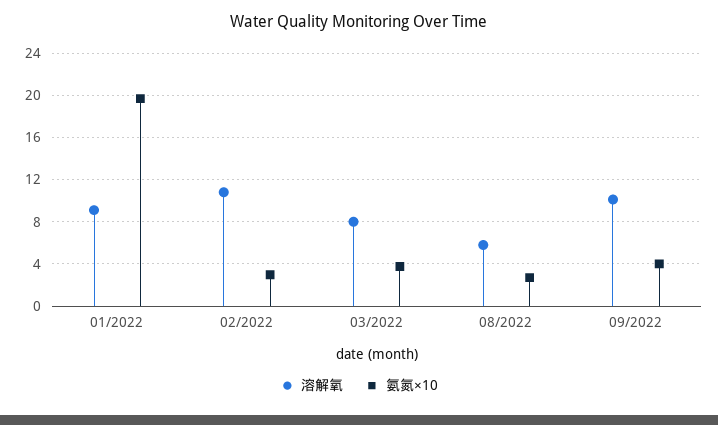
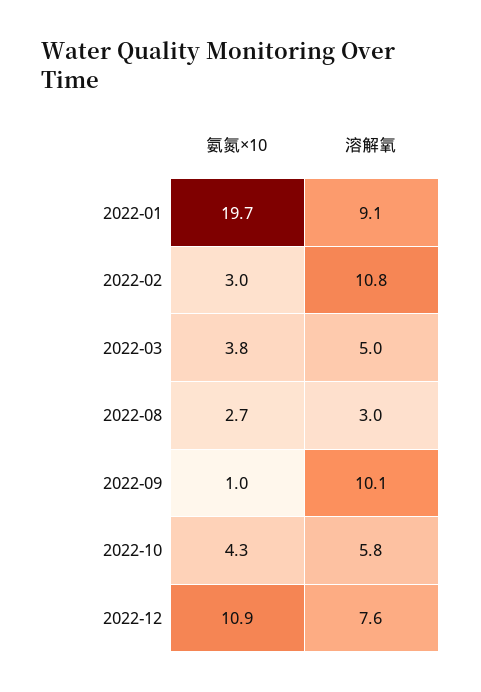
溶解氧, 03/2022: 8 -> 5
溶解氧, 08/2022: 6 -> 3
氨氮×10, 09/2022: 4 -> 1
氨氮×10, 2022-10: none -> 4.3
溶解氧, 2022-10: none -> 5.8
氨氮×10, 2022-12: none -> 10.9
溶解氧, 2022-12: none -> 7.6

